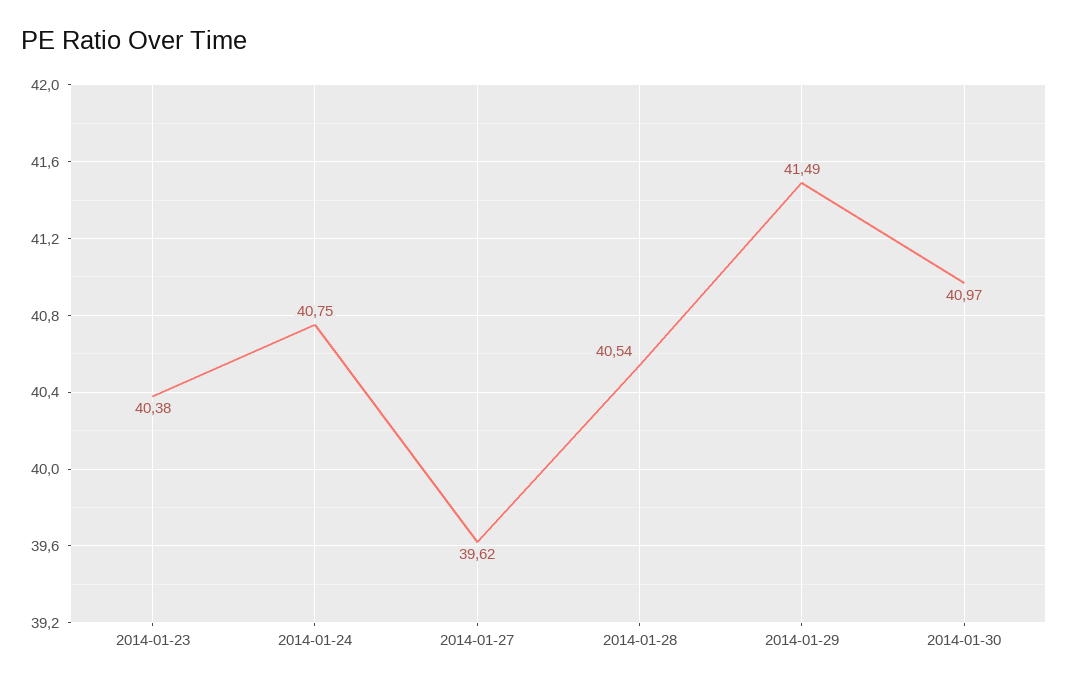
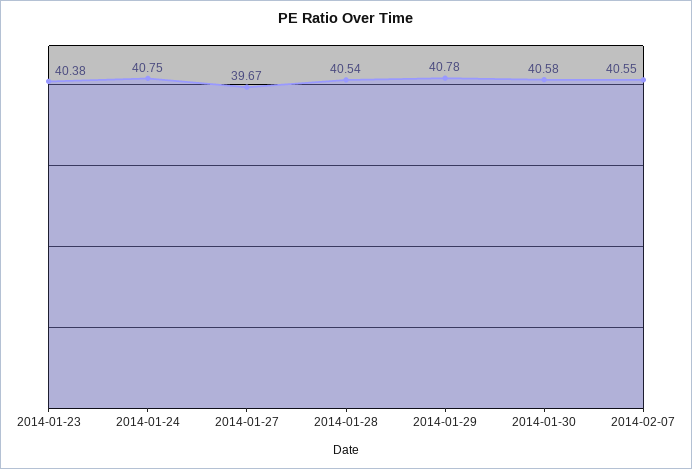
2014-01-27: 39.62 -> 39.67
2014-01-29: 41.49 -> 40.78
2014-01-30: 40.97 -> 40.58
2014-02-07: none -> 40.55

